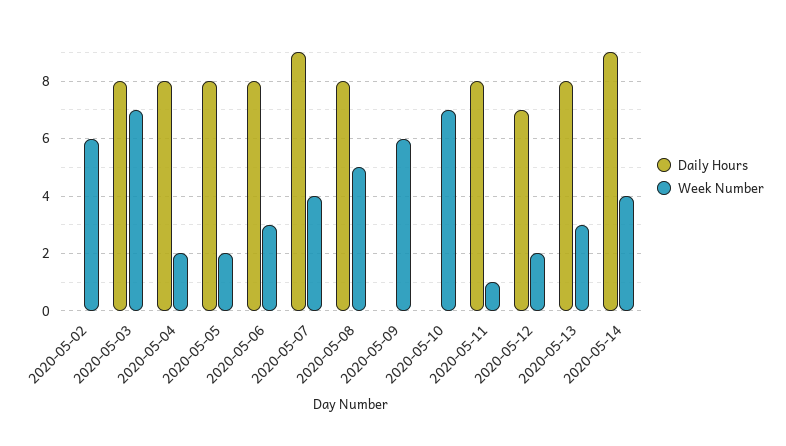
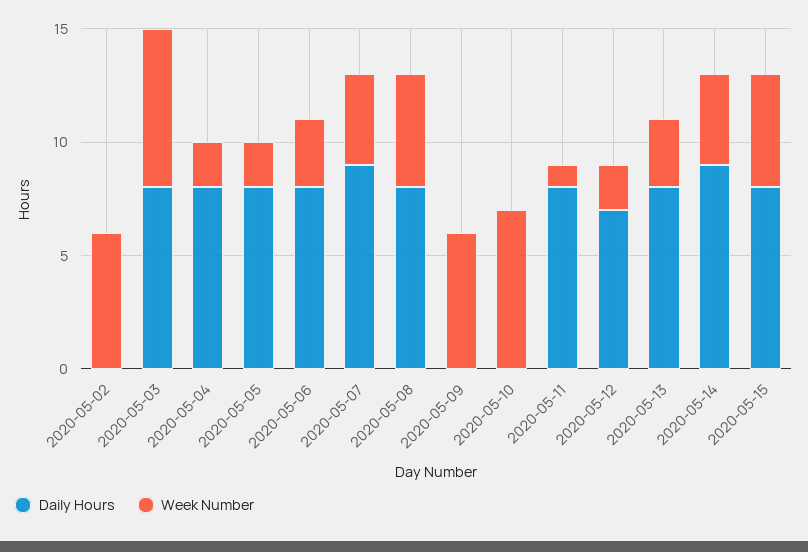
Daily Hours, 2020-05-15: none -> 8
Week Number, 2020-05-15: none -> 5

